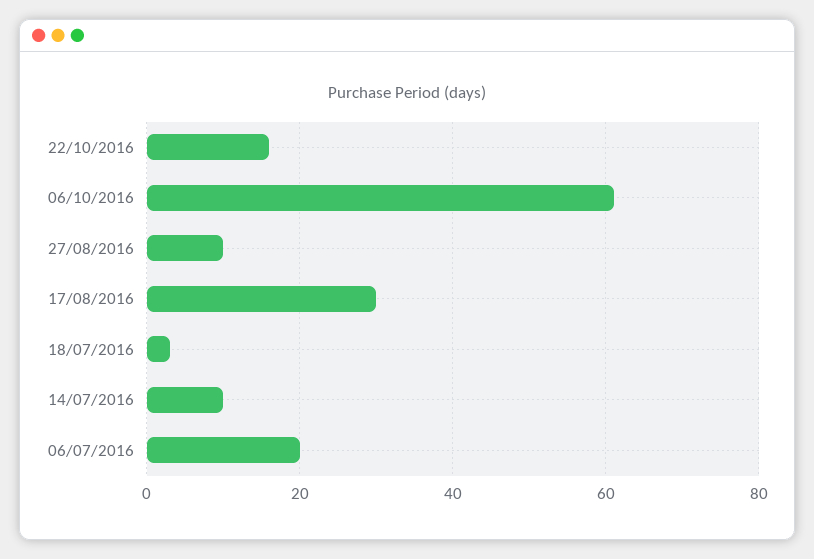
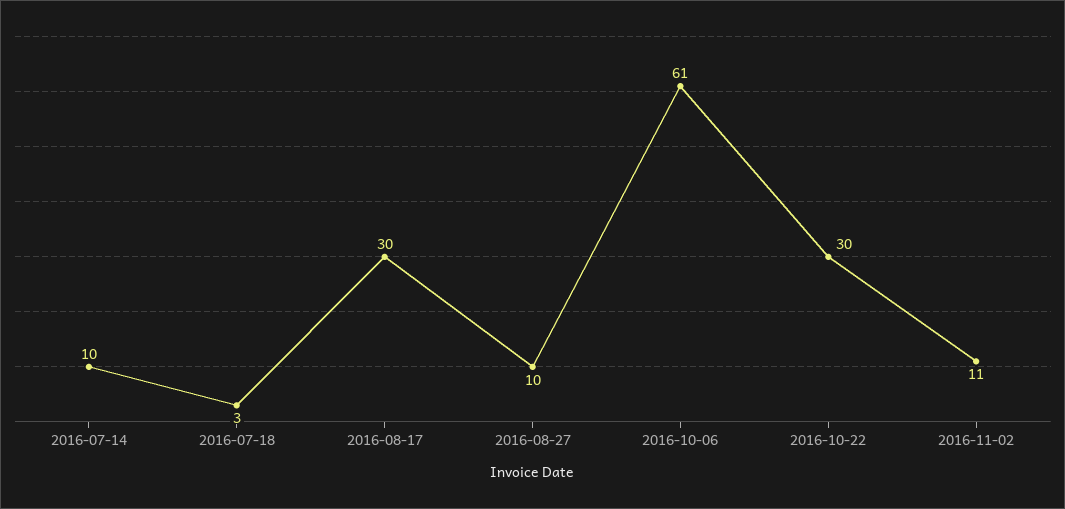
22/10/2016: 15 -> 30
06/07/2016: 20 -> none
2016-11-02: none -> 11

